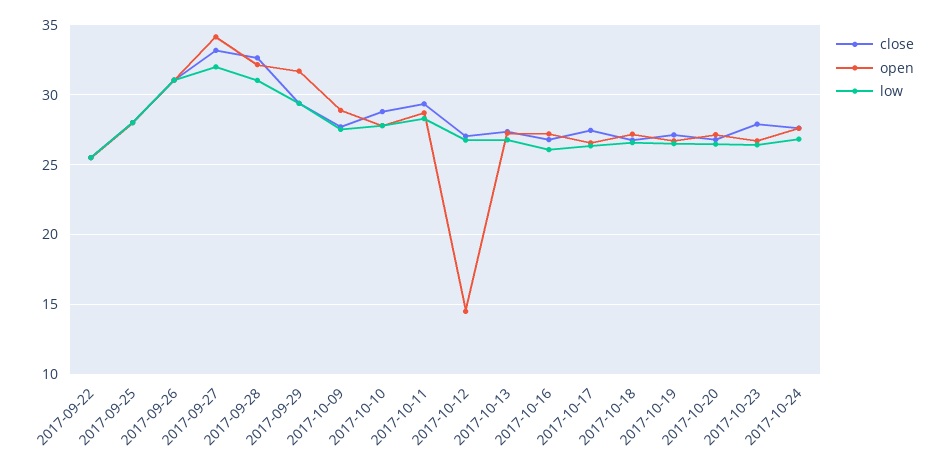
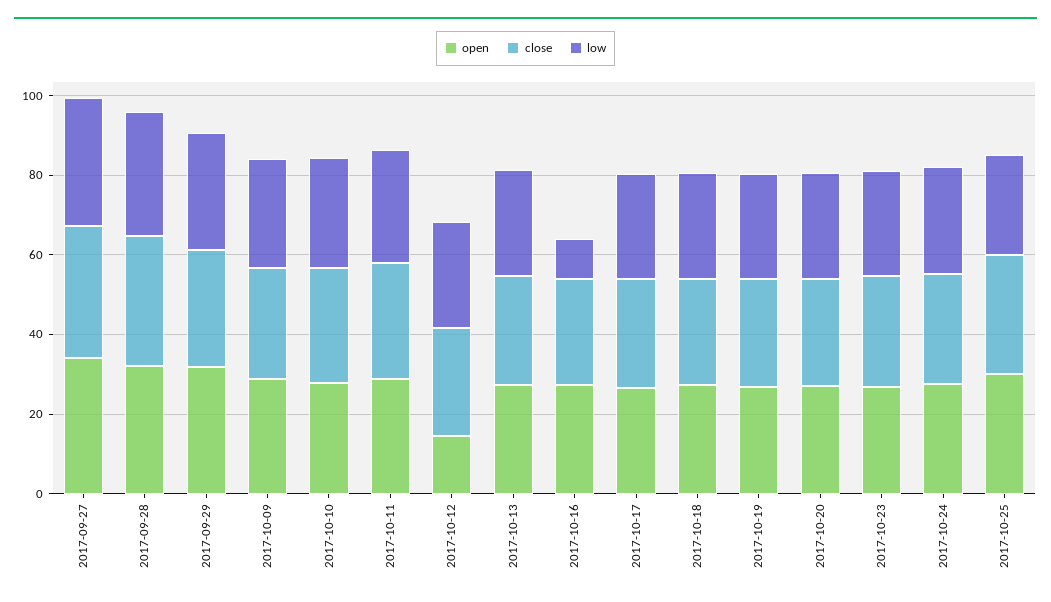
close, 2017-09-22: 25.5 -> none
open, 2017-09-22: 25.5 -> none
low, 2017-09-22: 25.5 -> none
close, 2017-09-25: 28 -> none
open, 2017-09-25: 28 -> none
low, 2017-09-25: 28 -> none
close, 2017-09-26: 31 -> none
open, 2017-09-26: 31 -> none
low, 2017-09-26: 31 -> none
low, 2017-10-16: 26 -> 10
open, 2017-10-25: none -> 30
close, 2017-10-25: none -> 30
low, 2017-10-25: none -> 25

